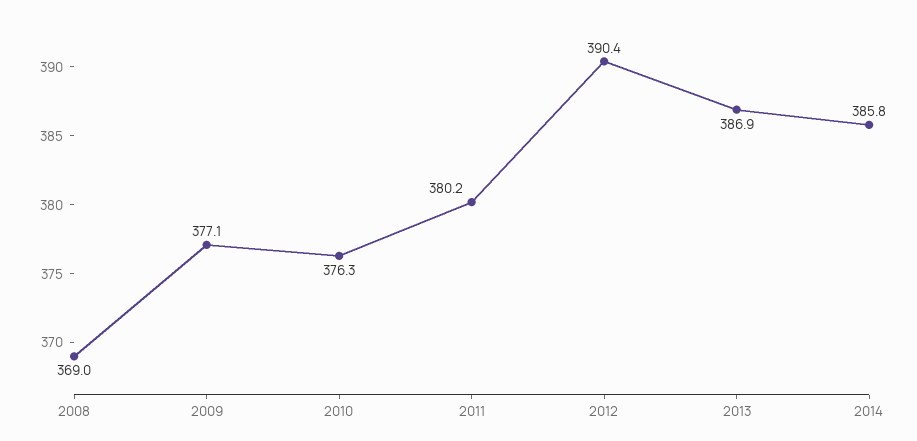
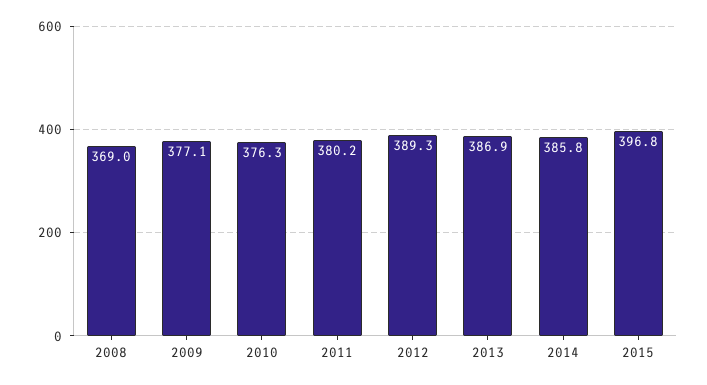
2012: 390.4 -> 389.3
2015: none -> 396.8

